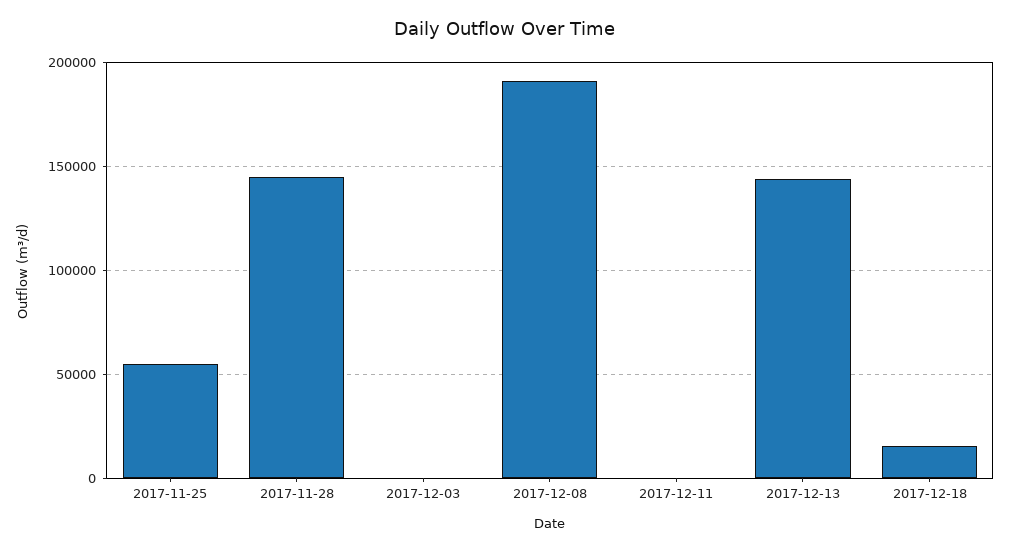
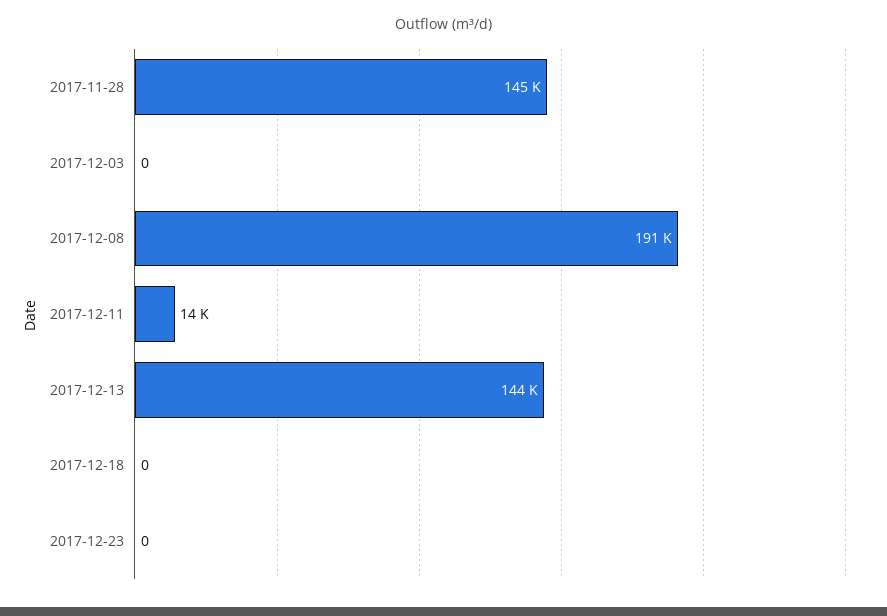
2017-11-25: 55000 -> none
2017-12-11: 0 -> 14000
2017-12-18: 15000 -> 0
2017-12-23: none -> 0

